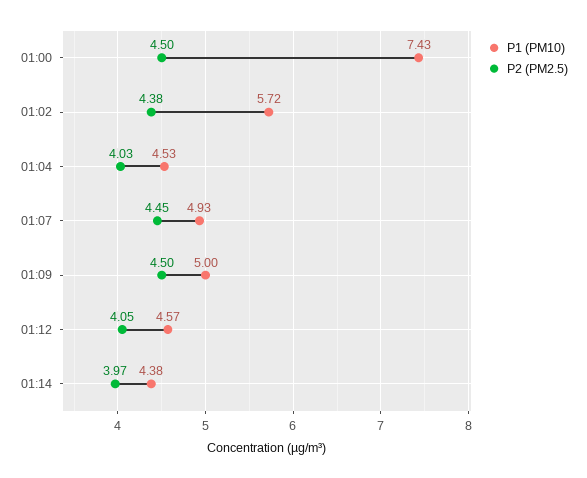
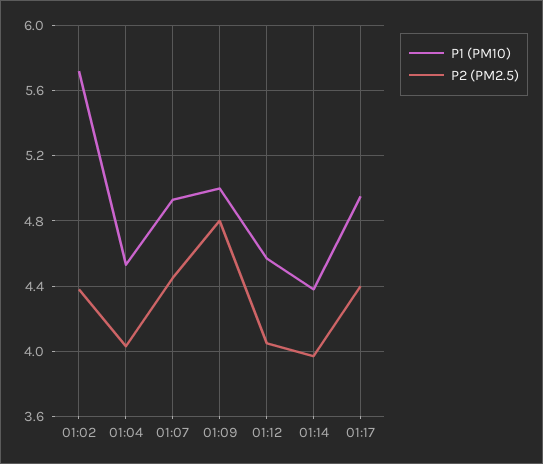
P1 (PM10), 01:00: 7.43 -> none
P2 (PM2.5), 01:00: 4.5 -> none
P2 (PM2.5), 01:09: 4.5 -> 4.8
P1 (PM10), 01:17: none -> 4.95
P2 (PM2.5), 01:17: none -> 4.4

